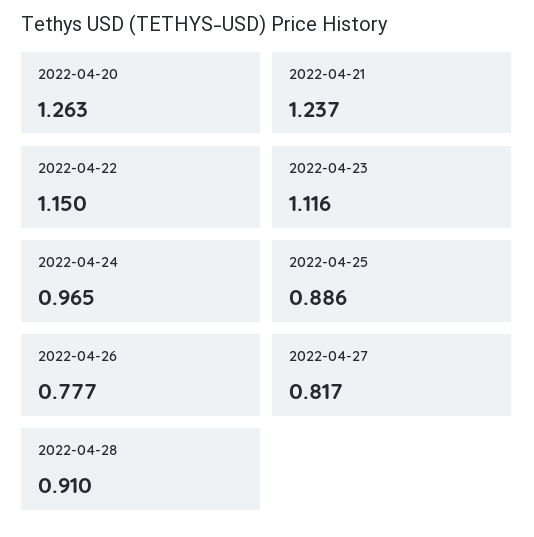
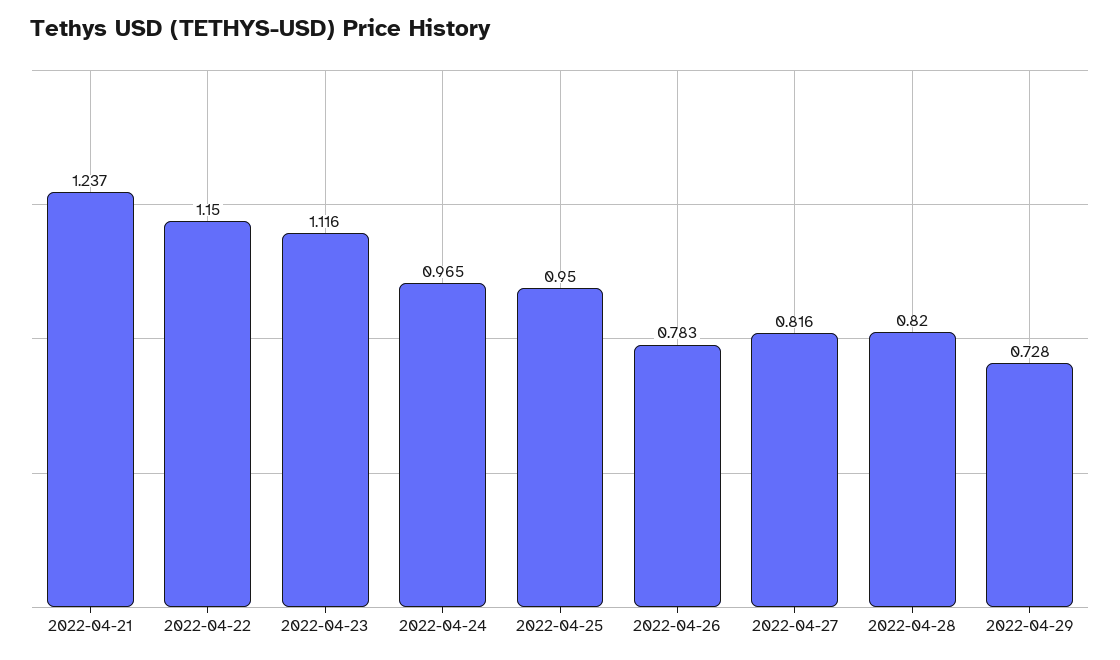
2022-04-20: 1.263 -> none
2022-04-25: 0.886 -> 0.95
2022-04-26: 0.777 -> 0.783
2022-04-27: 0.817 -> 0.816
2022-04-28: 0.91 -> 0.82
2022-04-29: none -> 0.728

